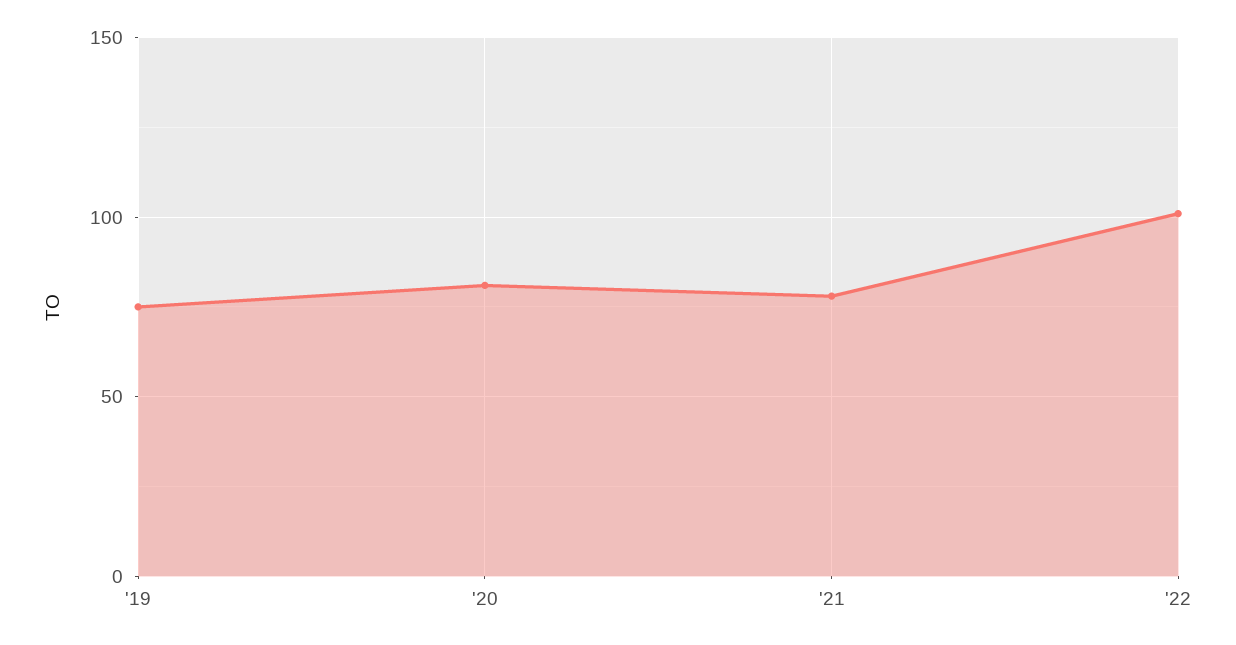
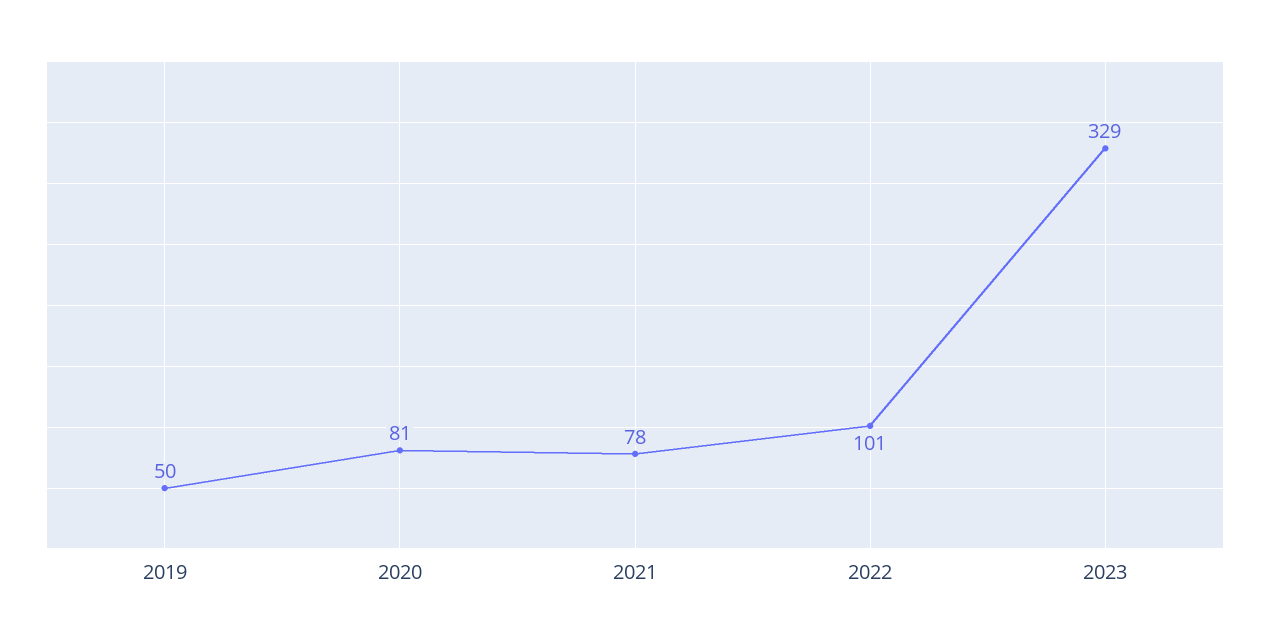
'19: 75 -> 50
2023: none -> 329

